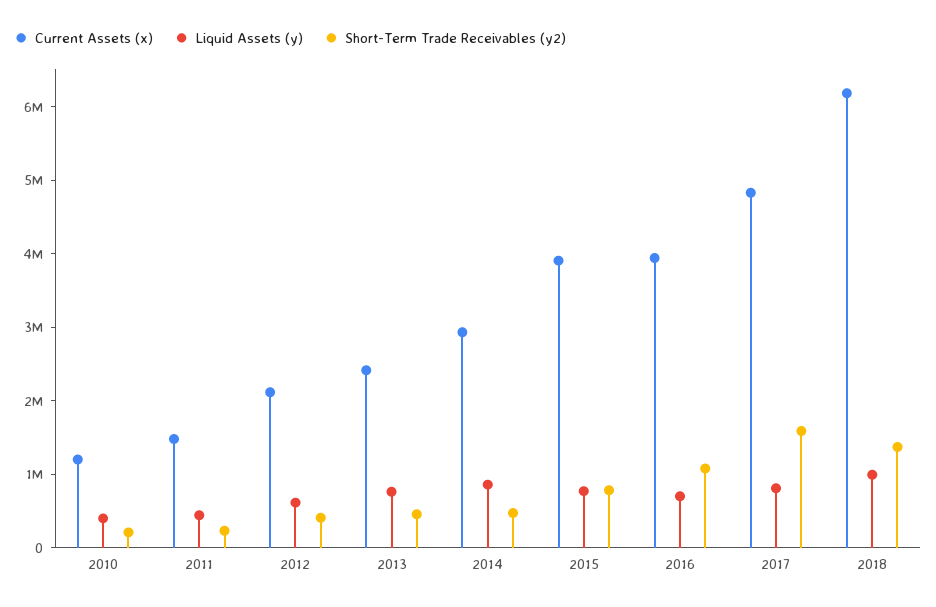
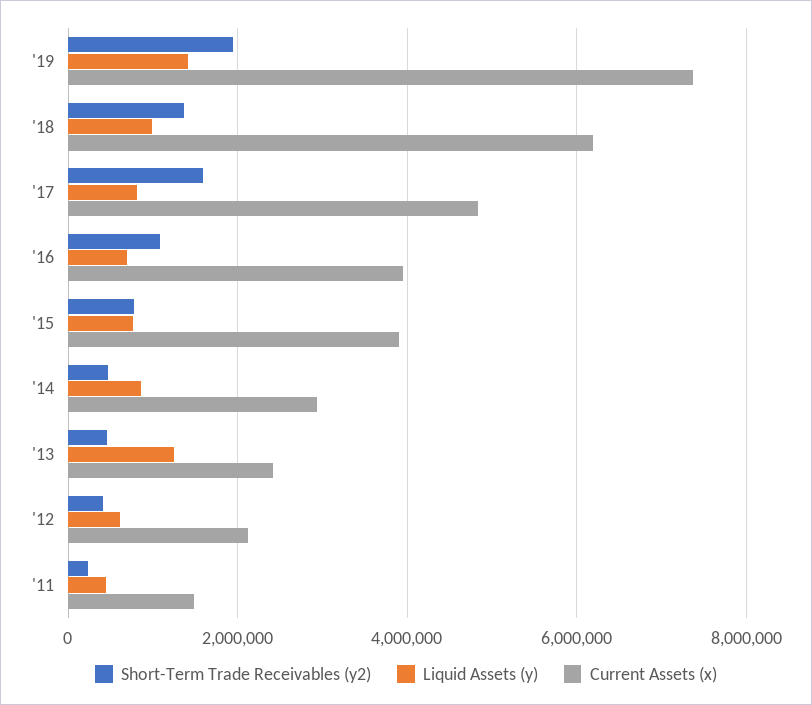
Current Assets (x), 2010: 1200000 -> none
Liquid Assets (y), 2010: 400000 -> none
Short-Term Trade Receivables (y2), 2010: 200000 -> none
Liquid Assets (y), 2013: 800000 -> 1200000
Short-Term Trade Receivables (y2), '19: none -> 2000000
Liquid Assets (y), '19: none -> 1400000
Current Assets (x), '19: none -> 7400000

